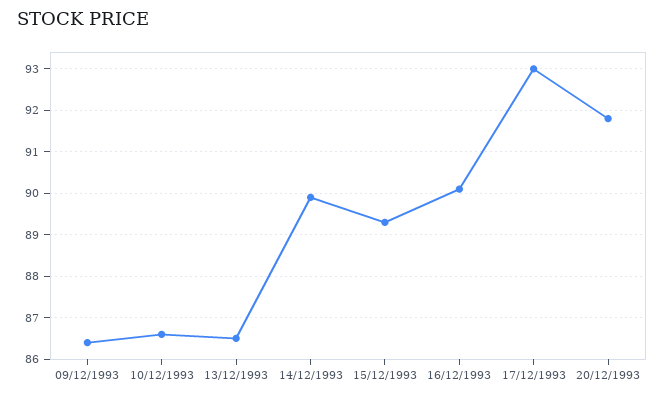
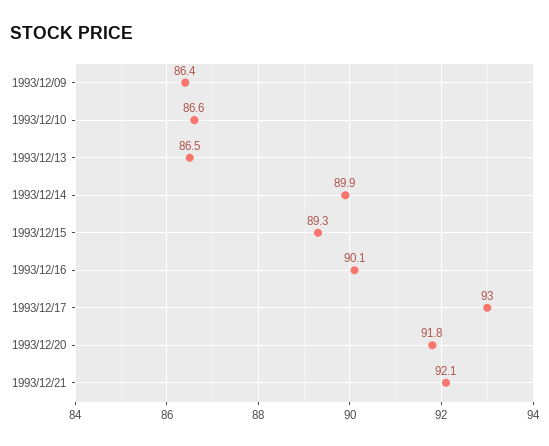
1993/12/21: none -> 92.1

